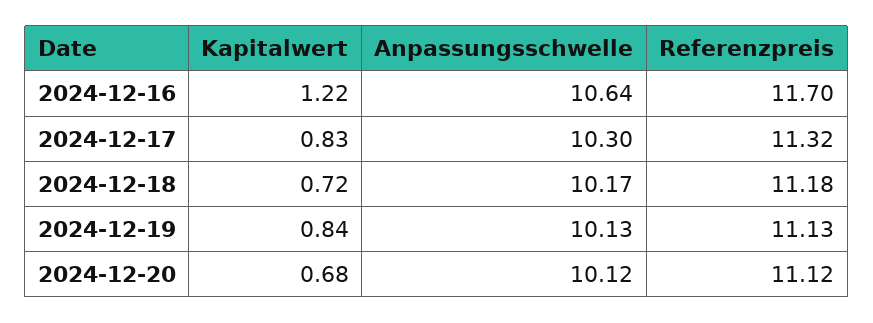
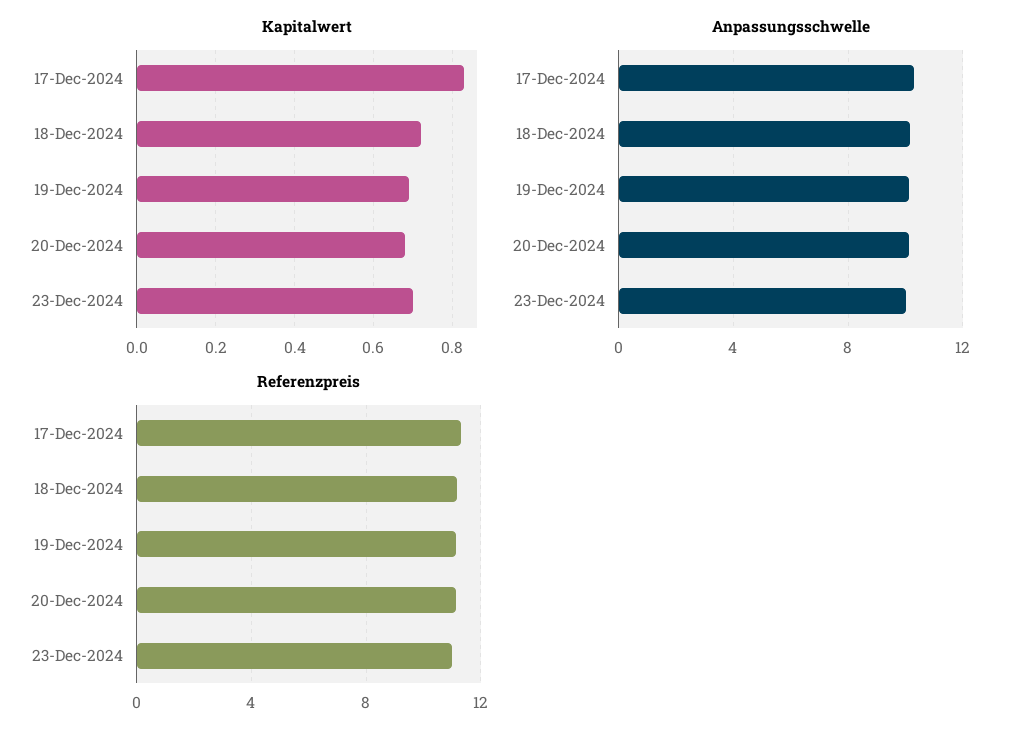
Kapitalwert, 2024-12-16: 1.22 -> none
Anpassungsschwelle, 2024-12-16: 10.64 -> none
Referenzpreis, 2024-12-16: 11.7 -> none
Kapitalwert, 2024-12-19: 0.84 -> 0.7
Kapitalwert, 23-Dec-2024: none -> 0.7
Anpassungsschwelle, 23-Dec-2024: none -> 10
Referenzpreis, 23-Dec-2024: none -> 11

